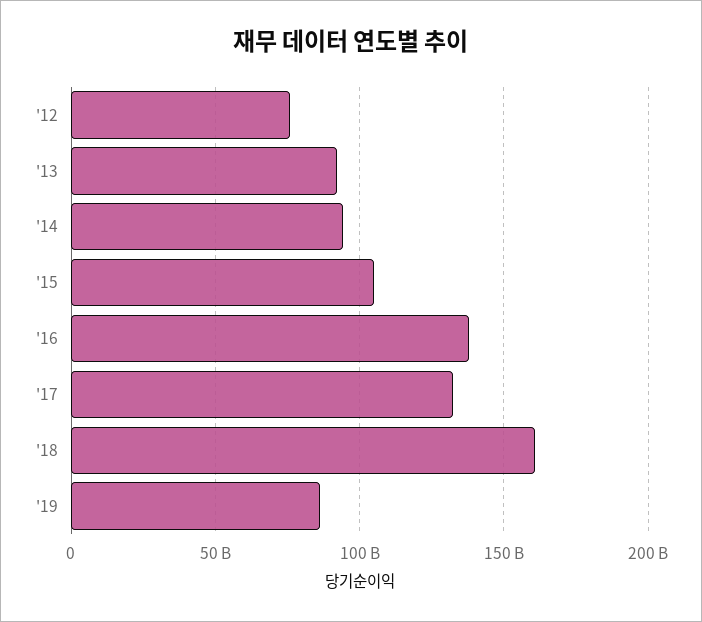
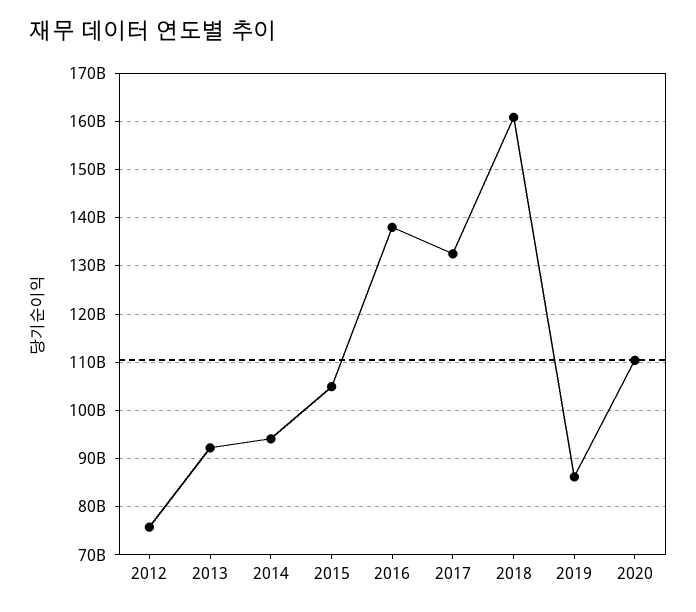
2020: none -> 110000000000

